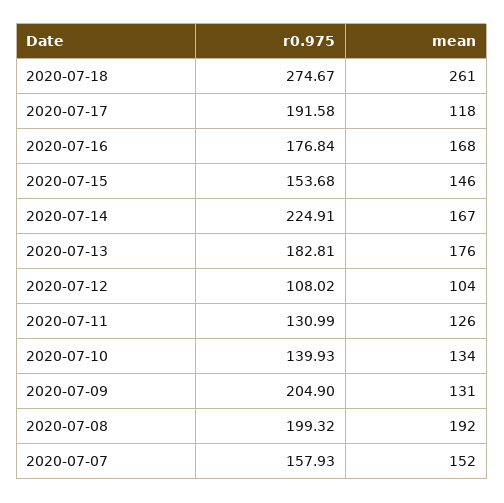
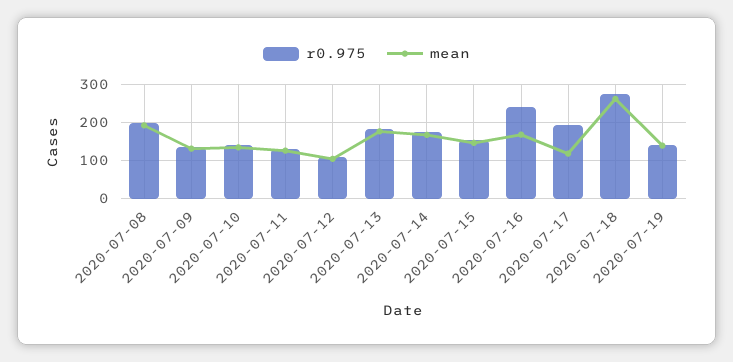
r0.975, 2020-07-16: 176.84 -> 240
r0.975, 2020-07-14: 224.91 -> 180
r0.975, 2020-07-09: 204.9 -> 140
r0.975, 2020-07-07: 157.93 -> none
mean, 2020-07-07: 152 -> none
r0.975, 2020-07-19: none -> 140
mean, 2020-07-19: none -> 140

